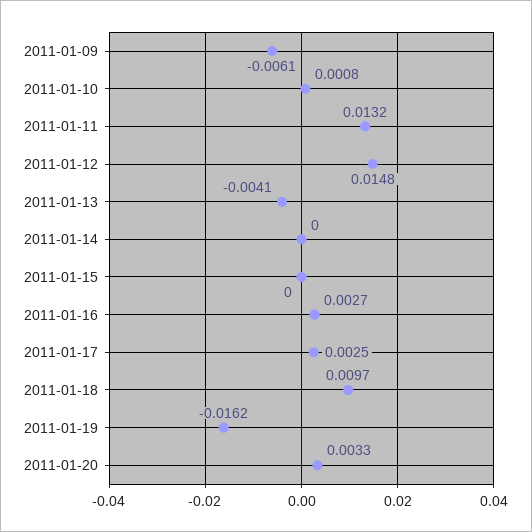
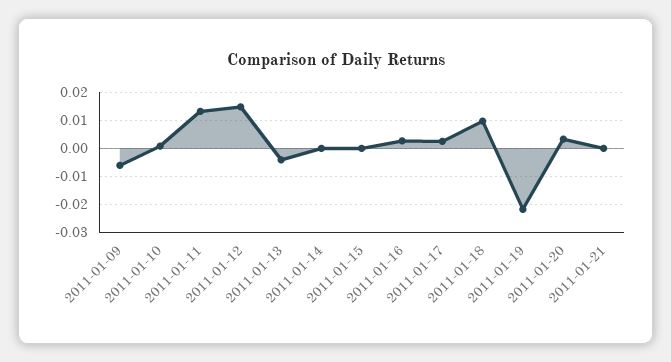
2011-01-19: -0.0162 -> -0.0225
2011-01-21: none -> 0

